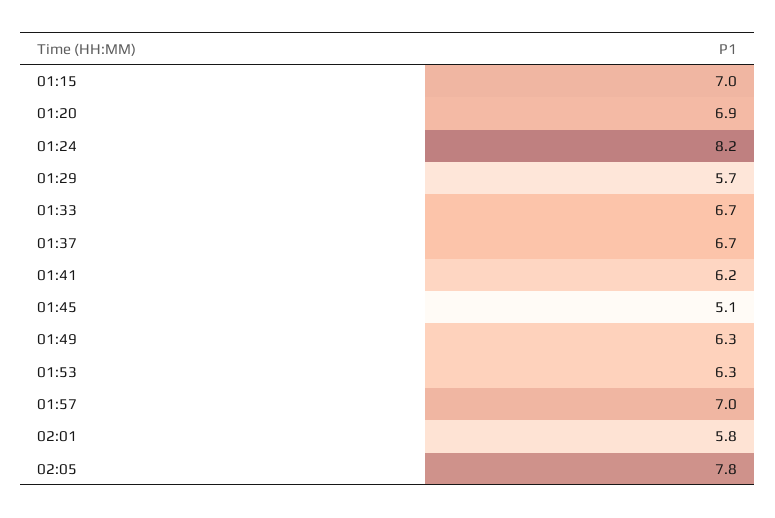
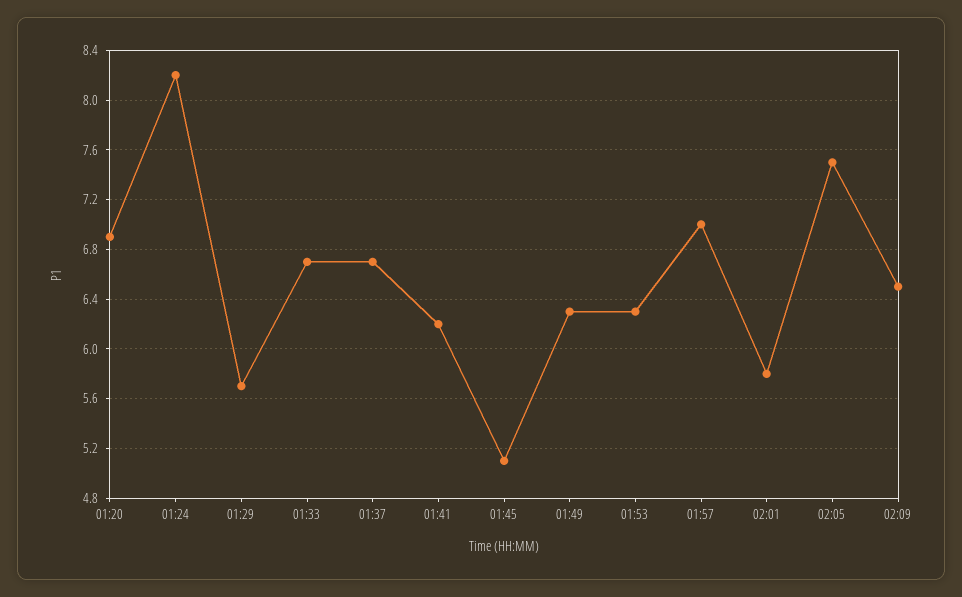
01:15: 7 -> none
02:05: 7.8 -> 7.5
02:09: none -> 6.5

